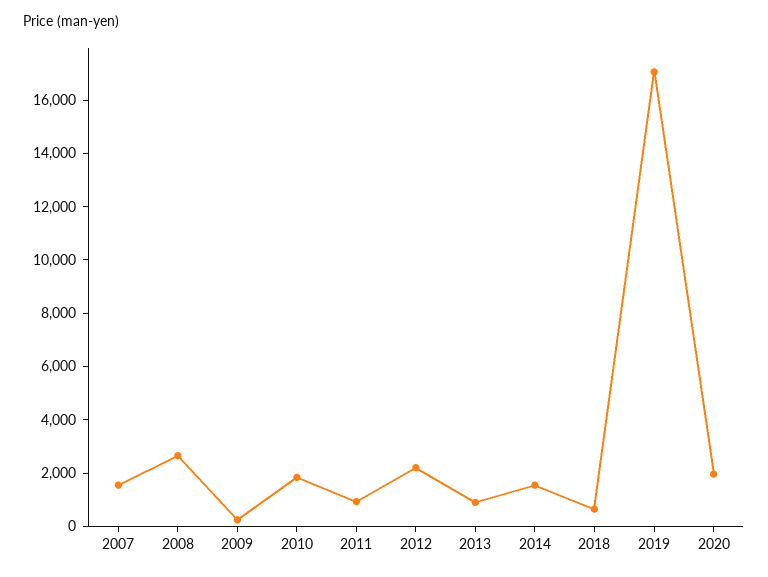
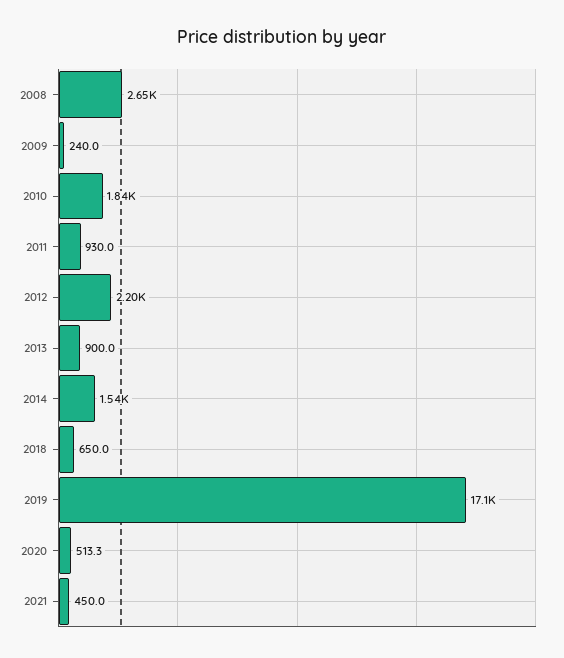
2007: 1500 -> none
2020: 2000 -> 513.3
2021: none -> 450

